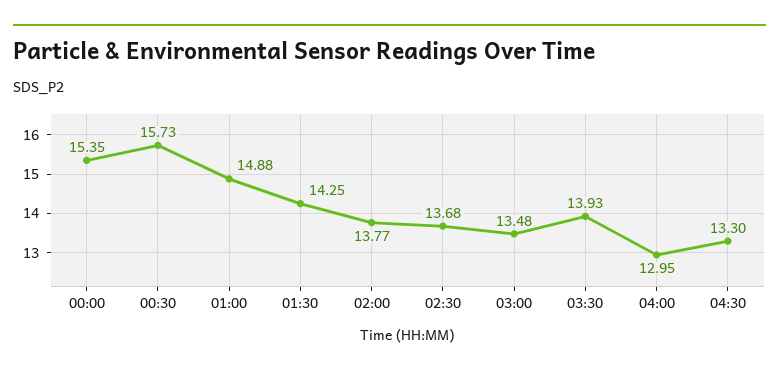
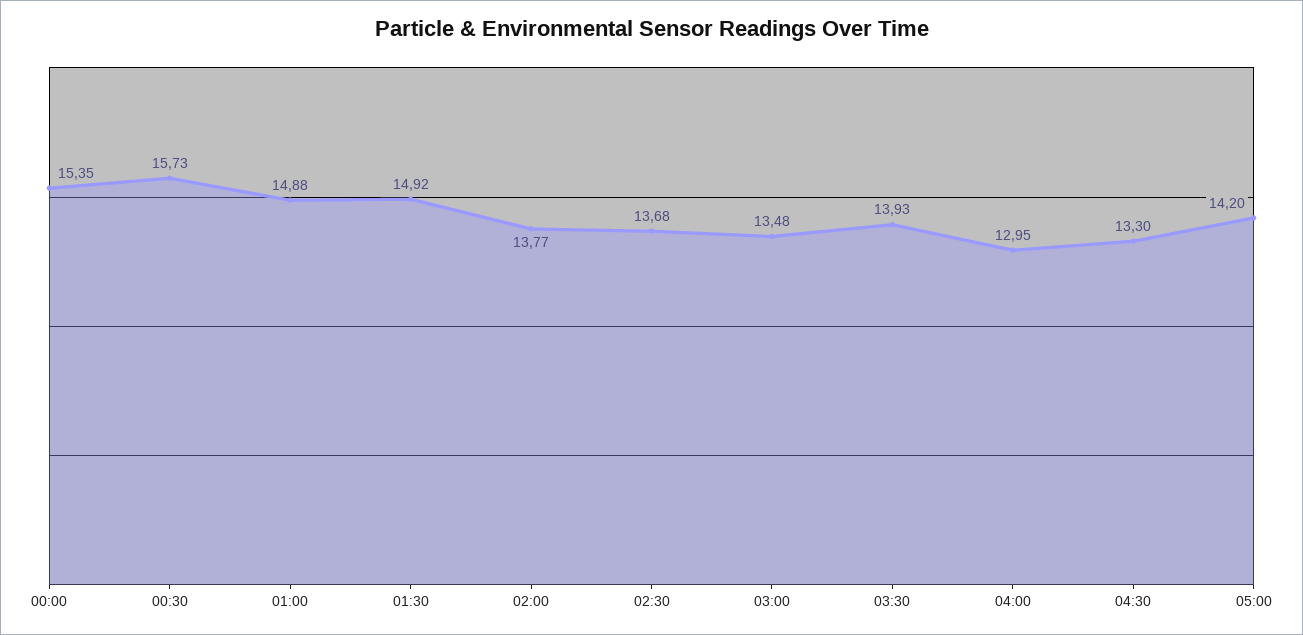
01:30: 14.25 -> 14.92
05:00: none -> 14.2

